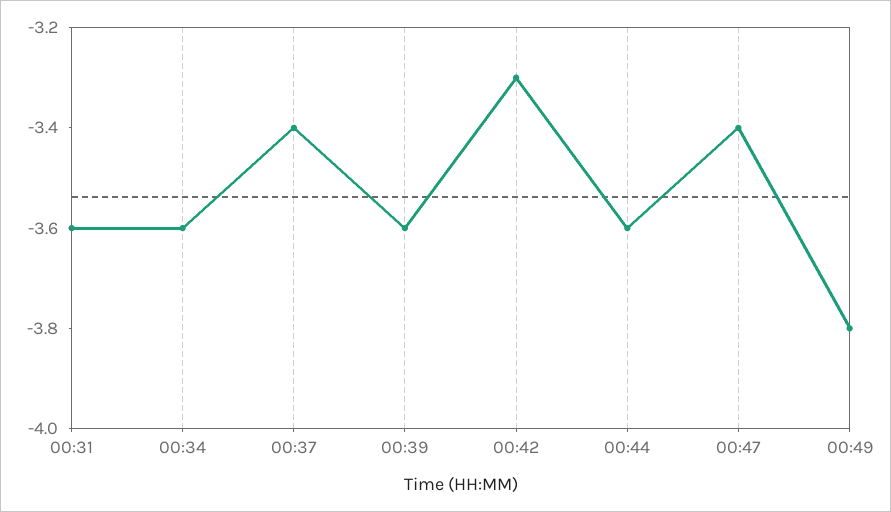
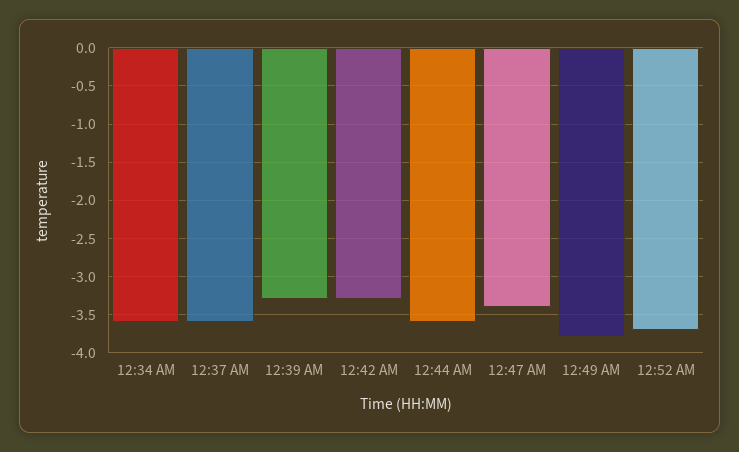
00:31: -3.6 -> none
00:37: -3.4 -> -3.6
00:39: -3.6 -> -3.3
12:52 AM: none -> -3.7

